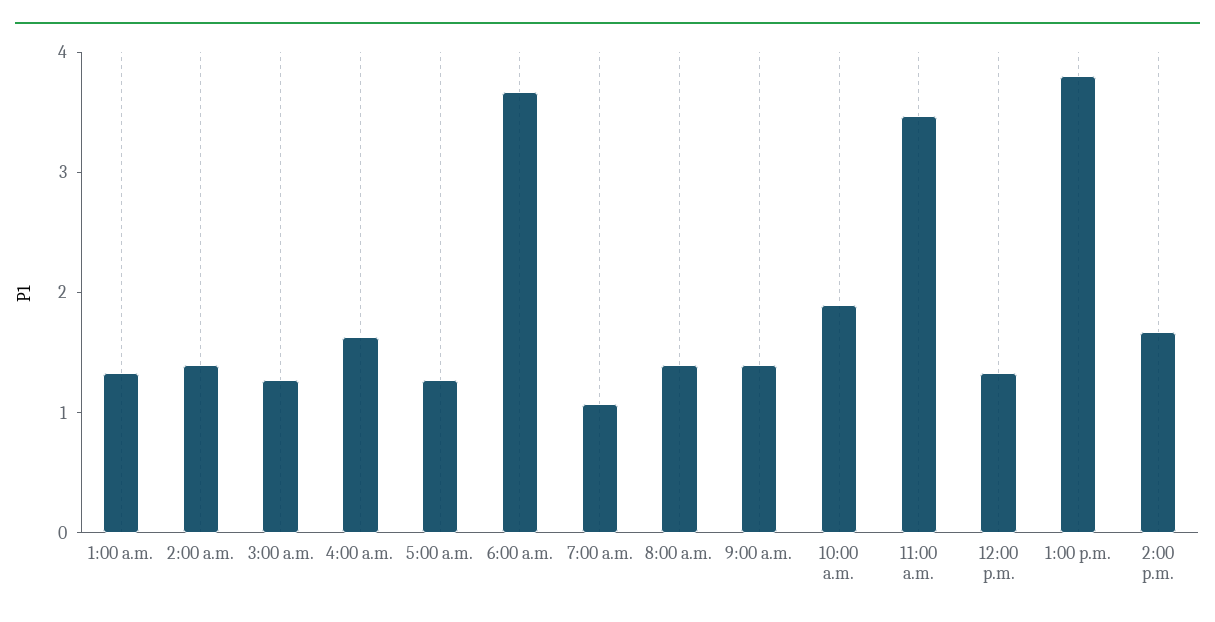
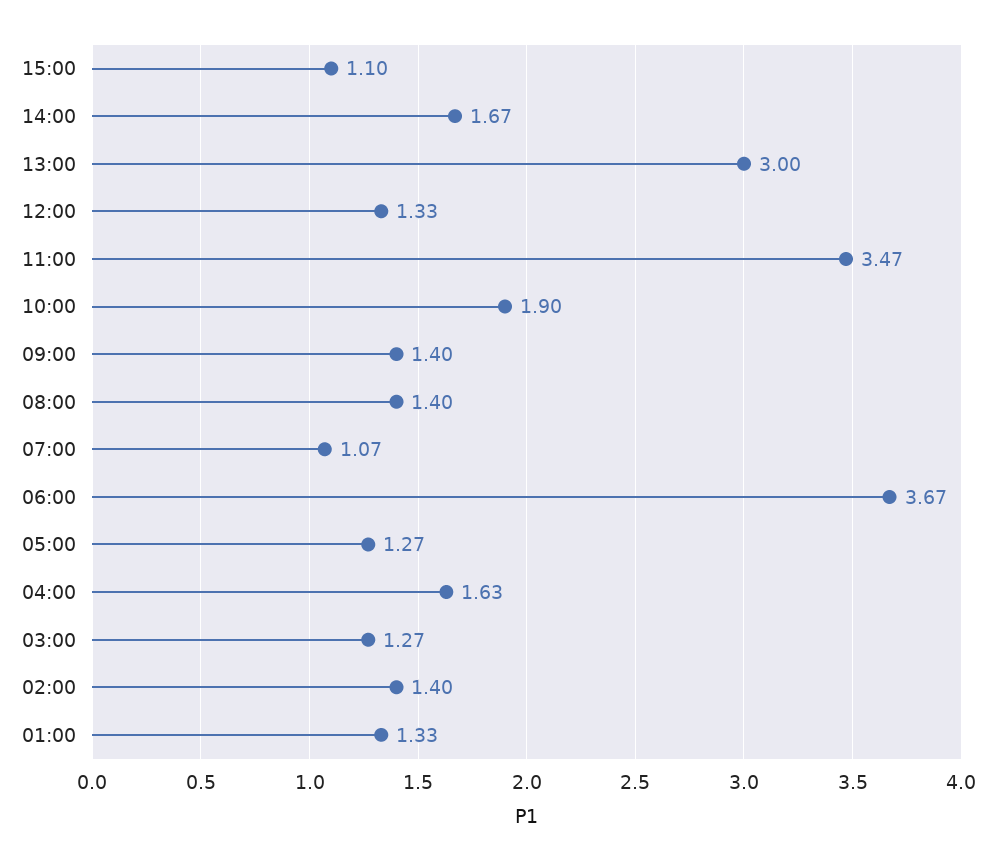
1:00 p.m.: 3.8 -> 3
15:00: none -> 1.1

